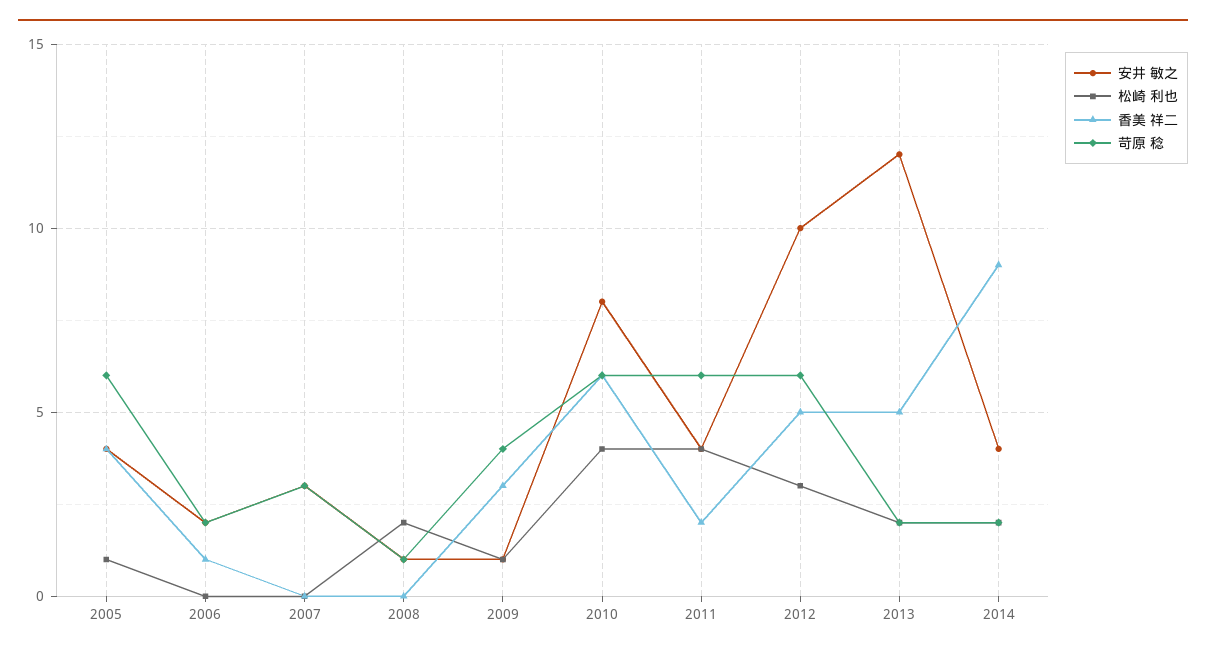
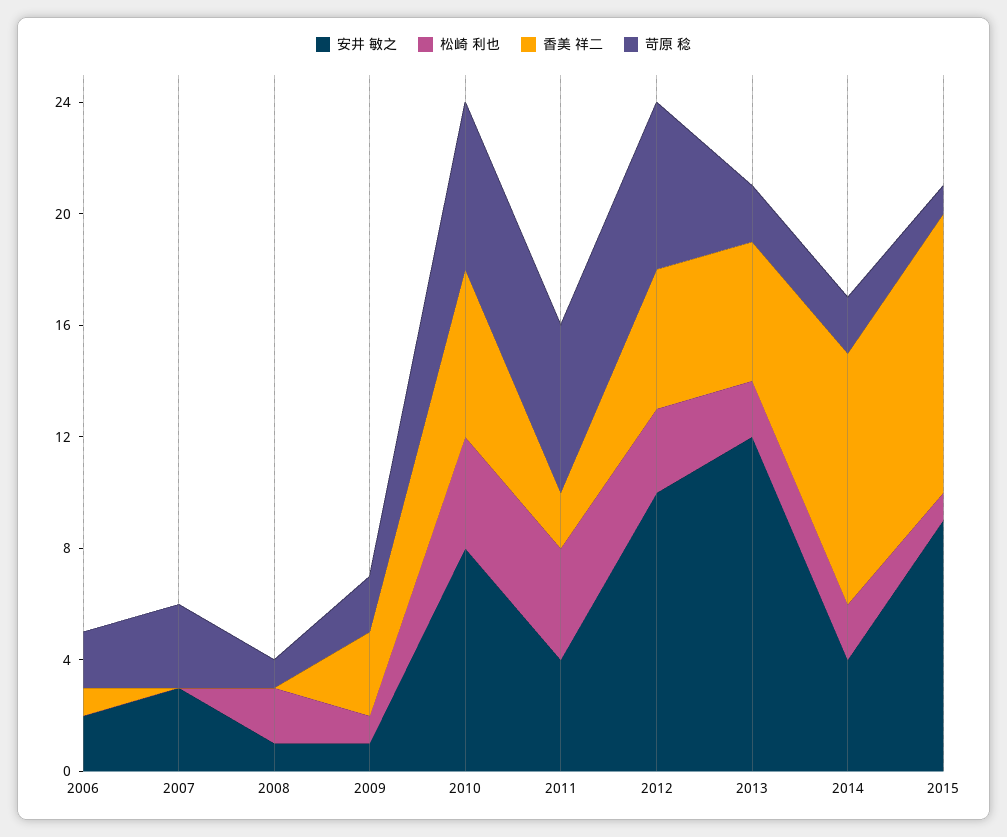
安井 敏之, 2005: 4 -> none
松崎 利也, 2005: 1 -> none
香美 祥二, 2005: 4 -> none
苛原 稔, 2005: 6 -> none
苛原 稔, 2009: 4 -> 2
安井 敏之, 2015: none -> 9
松崎 利也, 2015: none -> 1
香美 祥二, 2015: none -> 10
苛原 稔, 2015: none -> 1

